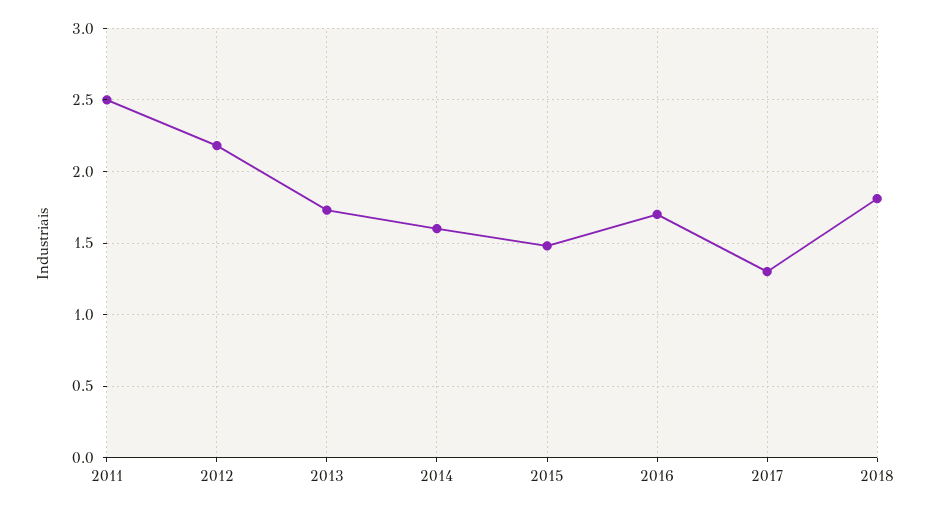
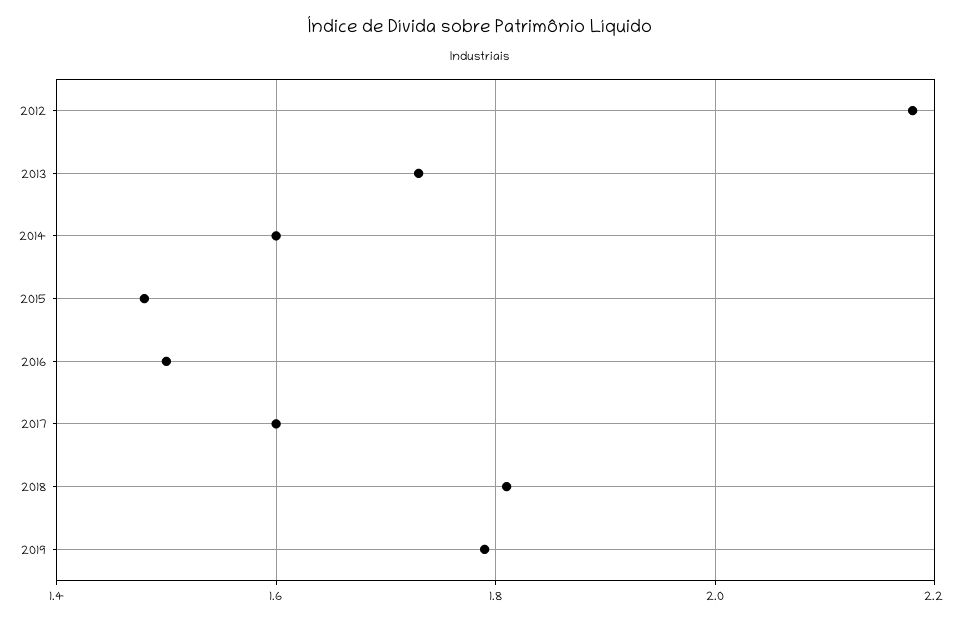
2011: 2.5 -> none
2016: 1.7 -> 1.5
2017: 1.3 -> 1.6
2019: none -> 1.8

